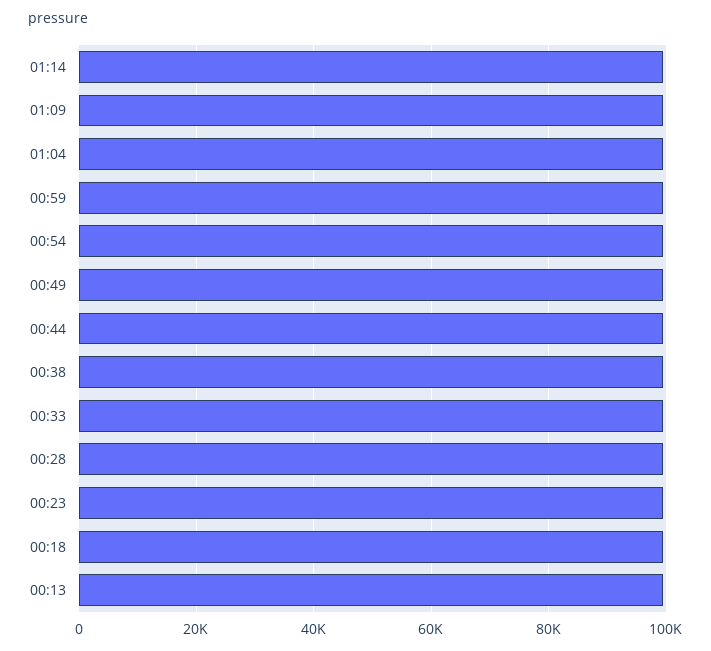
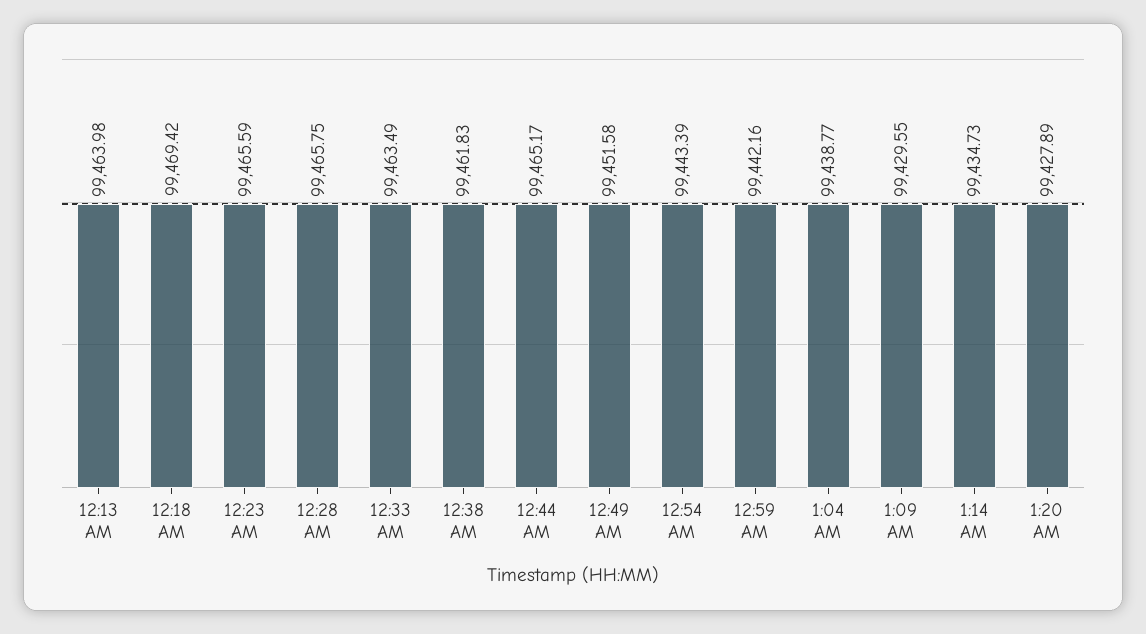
1:20 AM: none -> 99427.89

